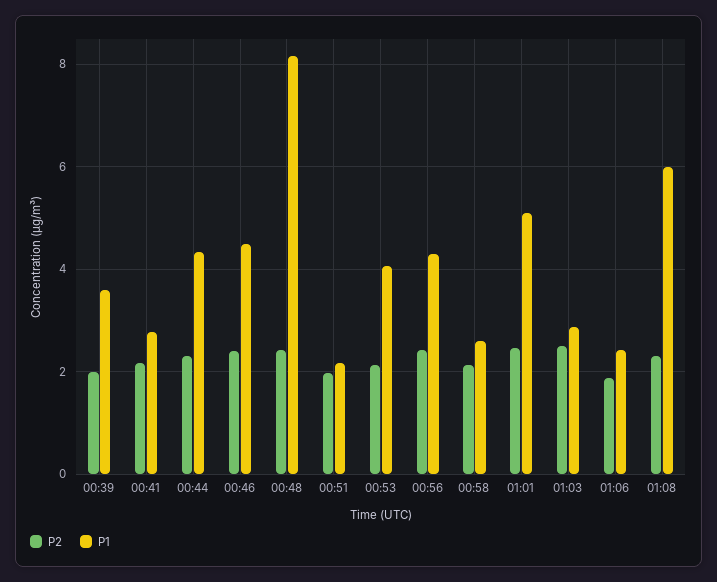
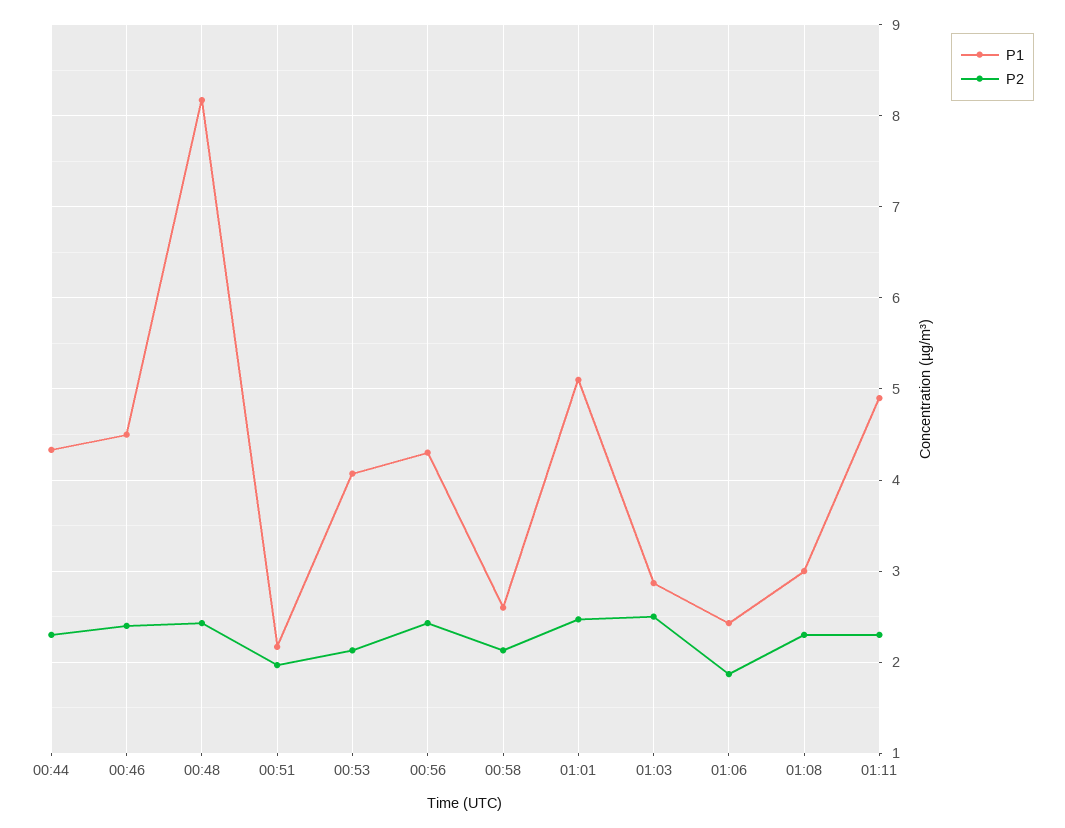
P2, 00:39: 2 -> none
P1, 00:39: 3.6 -> none
P2, 00:41: 2.2 -> none
P1, 00:41: 2.8 -> none
P1, 01:08: 6 -> 3
P1, 01:11: none -> 4.9
P2, 01:11: none -> 2.3

